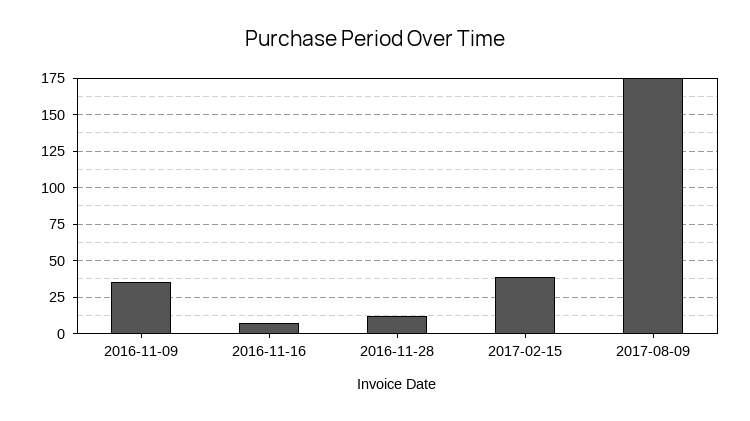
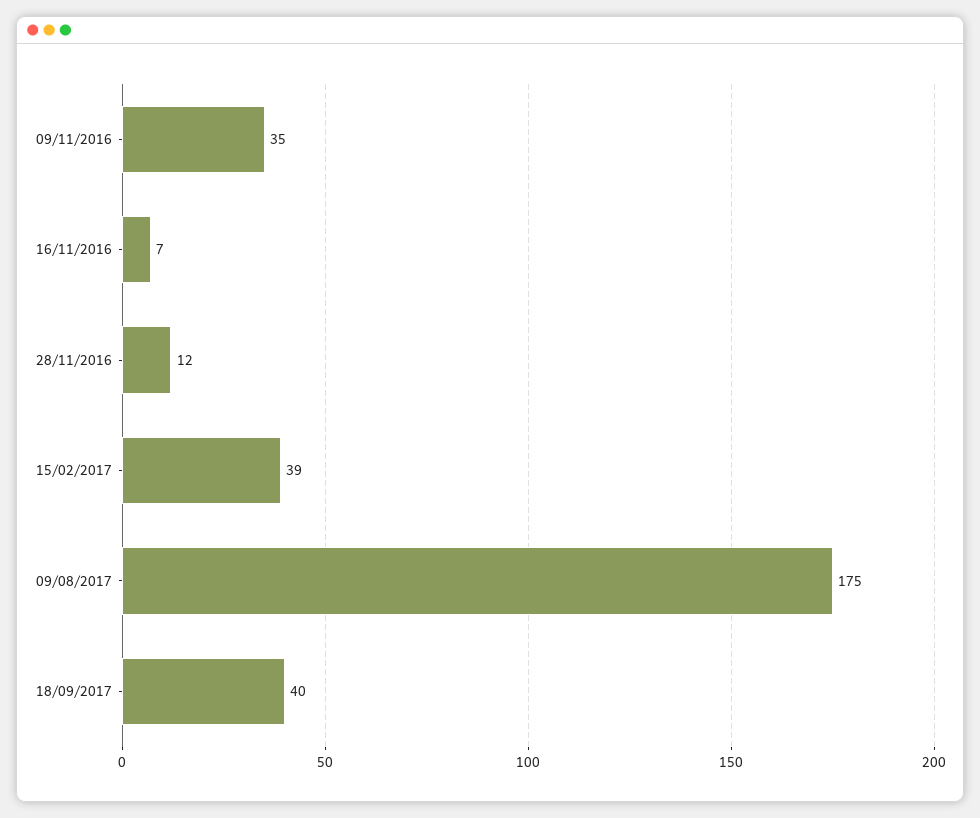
18/09/2017: none -> 40

